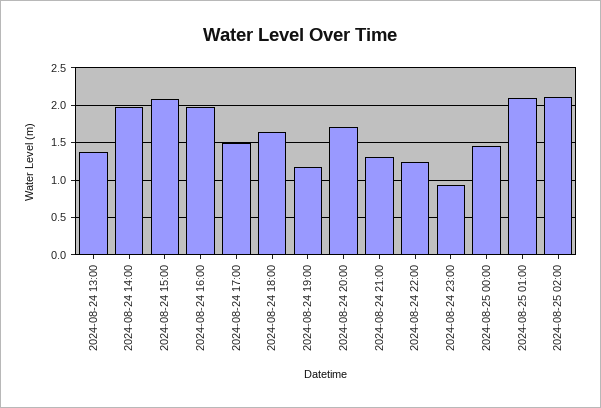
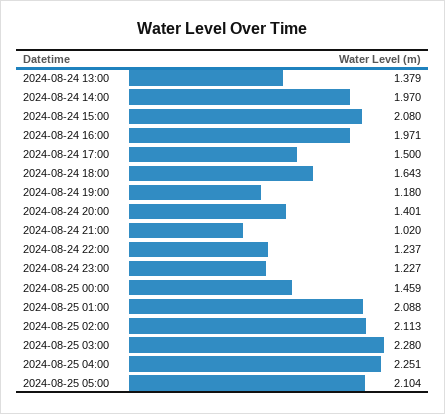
2024-08-24 20:00: 1.7 -> 1.401
2024-08-24 21:00: 1.3 -> 1.02
2024-08-24 23:00: 0.9 -> 1.227
2024-08-25 03:00: none -> 2.28
2024-08-25 04:00: none -> 2.251
2024-08-25 05:00: none -> 2.104

